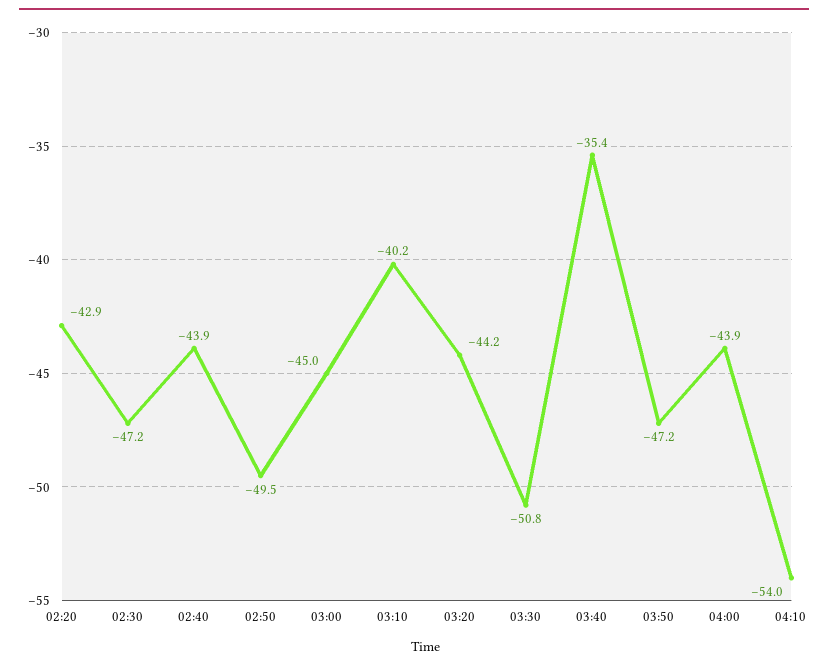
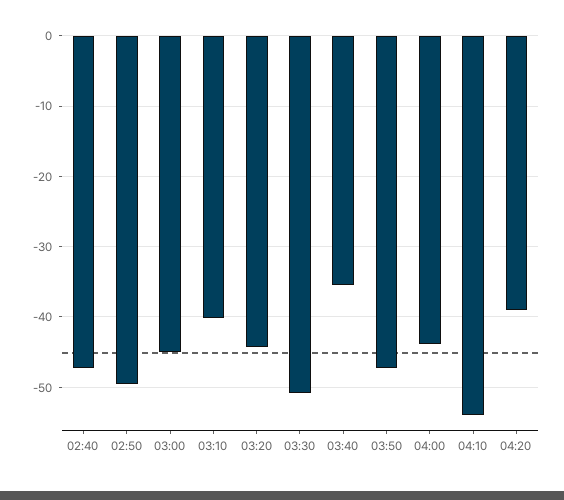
02:20: -42.9 -> none
02:30: -47.2 -> none
02:40: -43.9 -> -47
04:20: none -> -39

